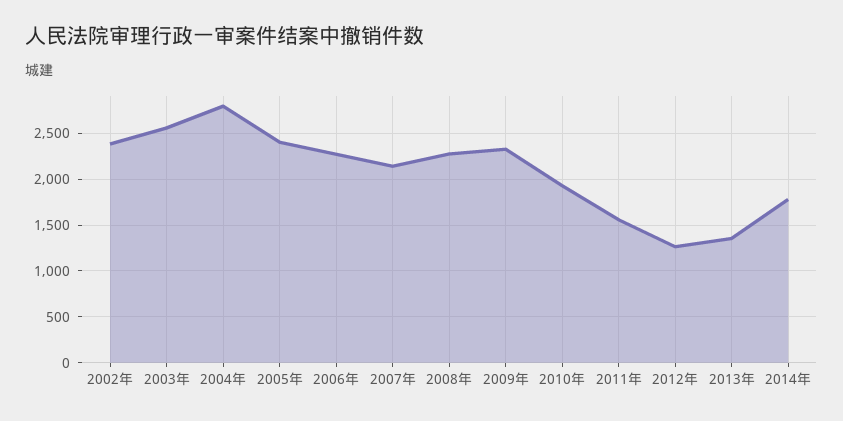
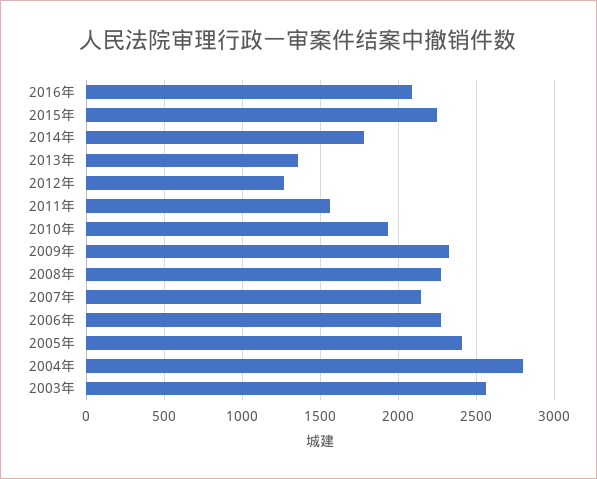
2002年: 2400 -> none
2016年: none -> 2100
2015年: none -> 2250

